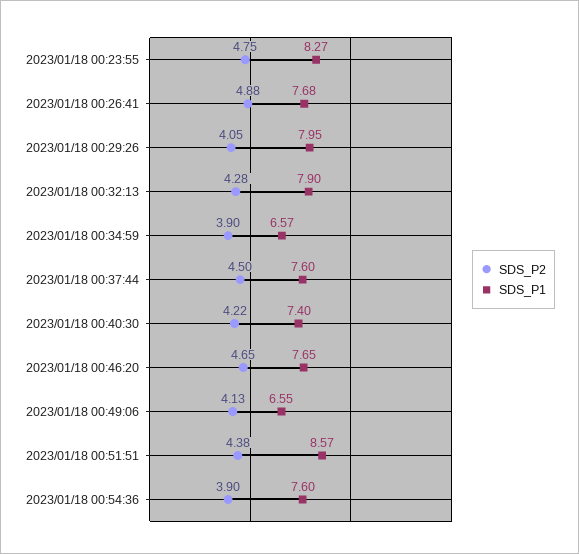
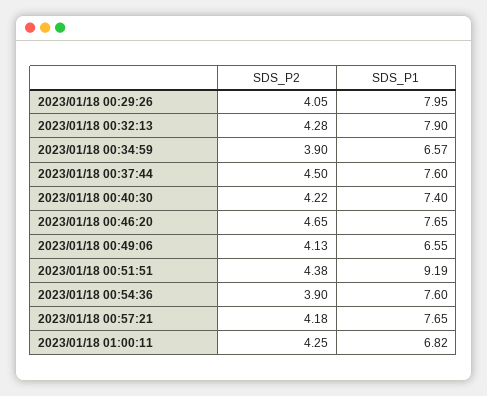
SDS_P2, 2023/01/18 00:23:55: 4.75 -> none
SDS_P1, 2023/01/18 00:23:55: 8.27 -> none
SDS_P2, 2023/01/18 00:26:41: 4.88 -> none
SDS_P1, 2023/01/18 00:26:41: 7.68 -> none
SDS_P1, 2023/01/18 00:51:51: 8.57 -> 9.19
SDS_P2, 2023/01/18 00:57:21: none -> 4.18
SDS_P1, 2023/01/18 00:57:21: none -> 7.65
SDS_P2, 2023/01/18 01:00:11: none -> 4.25
SDS_P1, 2023/01/18 01:00:11: none -> 6.82

